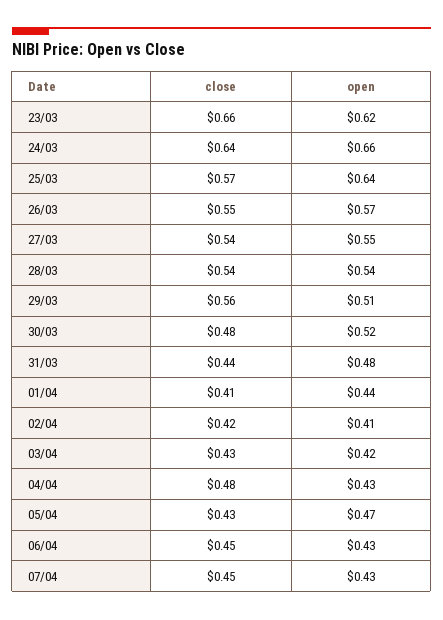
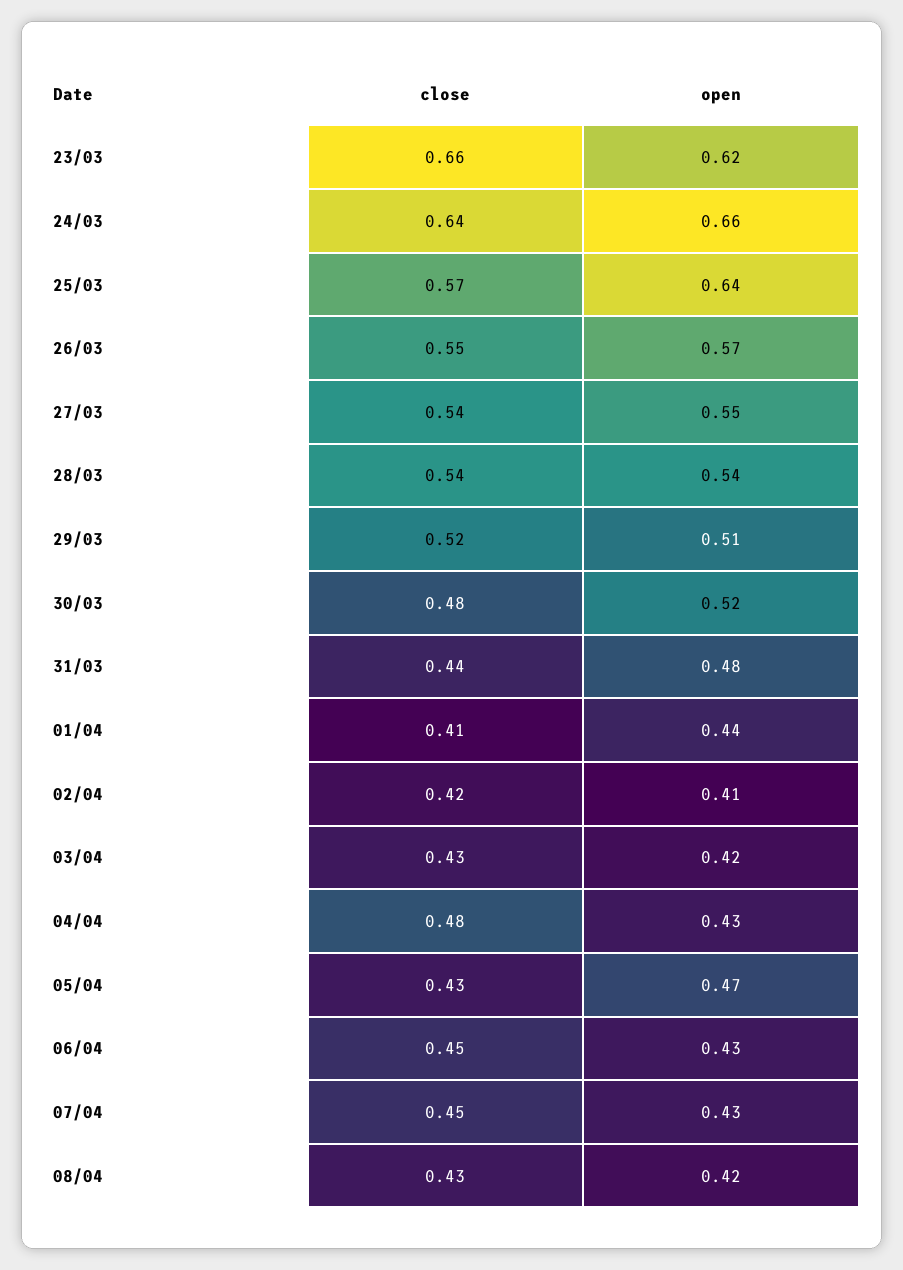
close, 29/03: 0.56 -> 0.52
close, 08/04: none -> 0.43
open, 08/04: none -> 0.42

